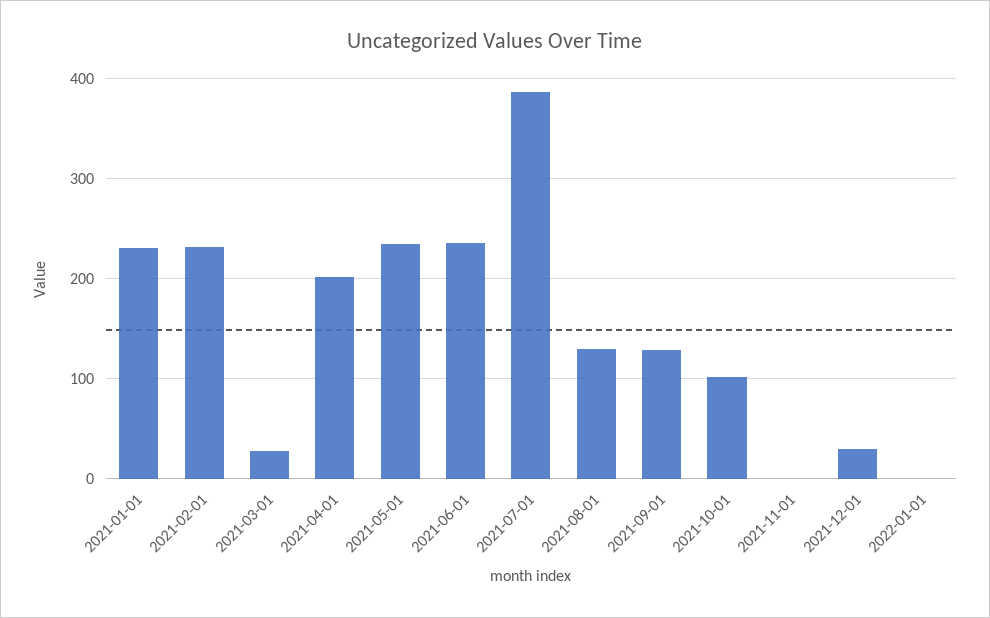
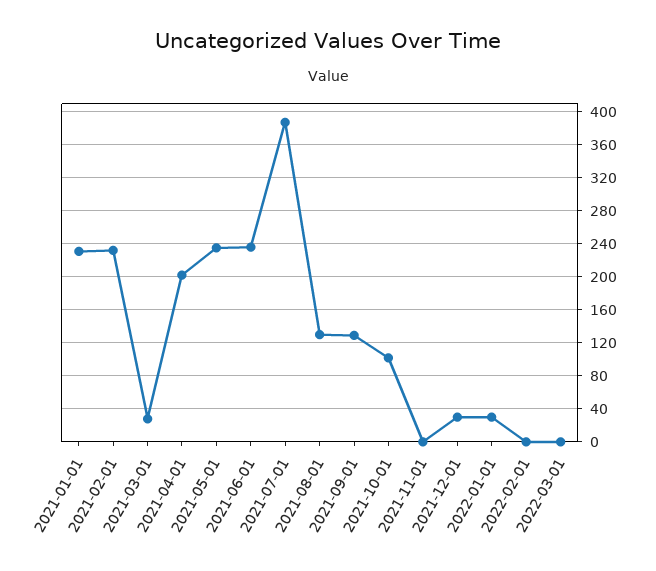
2022-01-01: 0 -> 30
2022-02-01: none -> 0
2022-03-01: none -> 0

